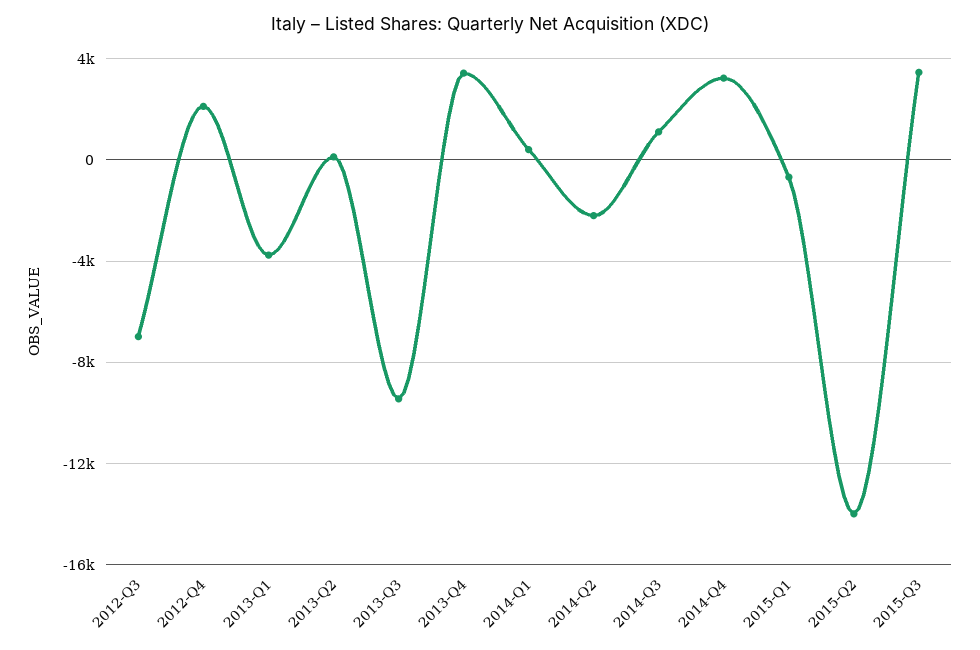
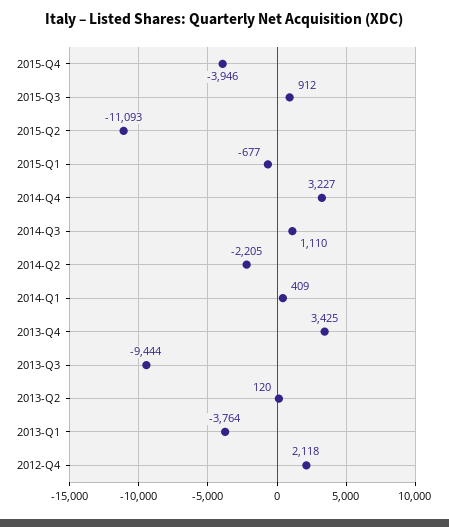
2012-Q3: -7000 -> none
2015-Q2: -14000 -> -11093
2015-Q3: 3500 -> 912
2015-Q4: none -> -3946

